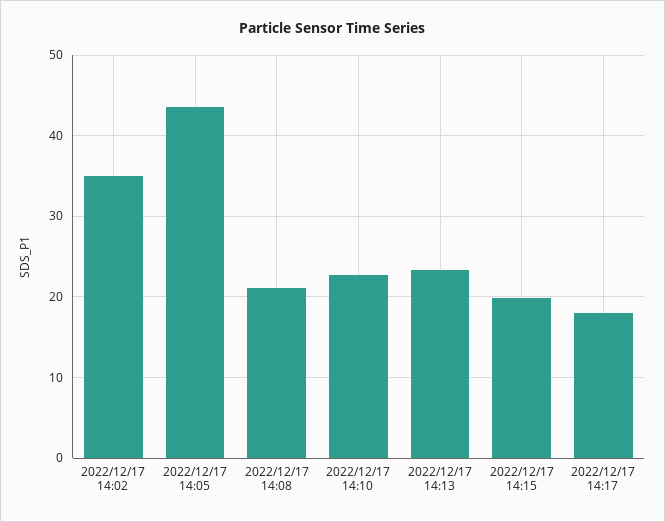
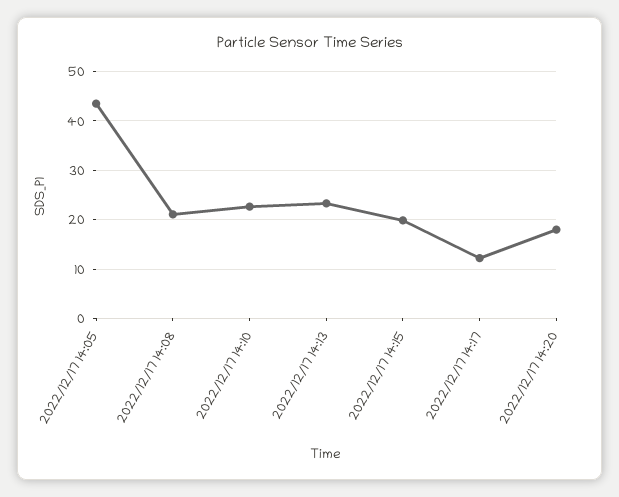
2022/12/17 14:02: 35 -> none
2022/12/17 14:17: 18 -> 12
2022/12/17 14:20: none -> 18

